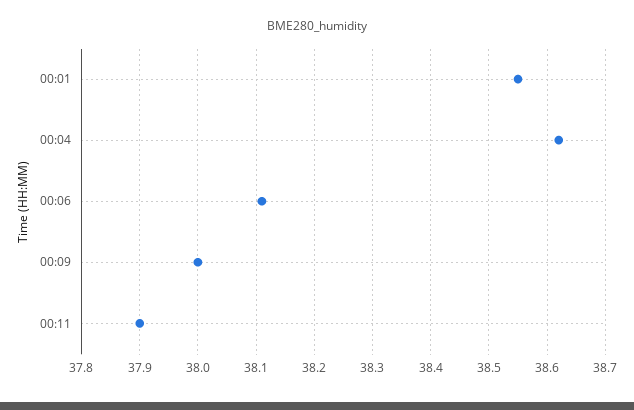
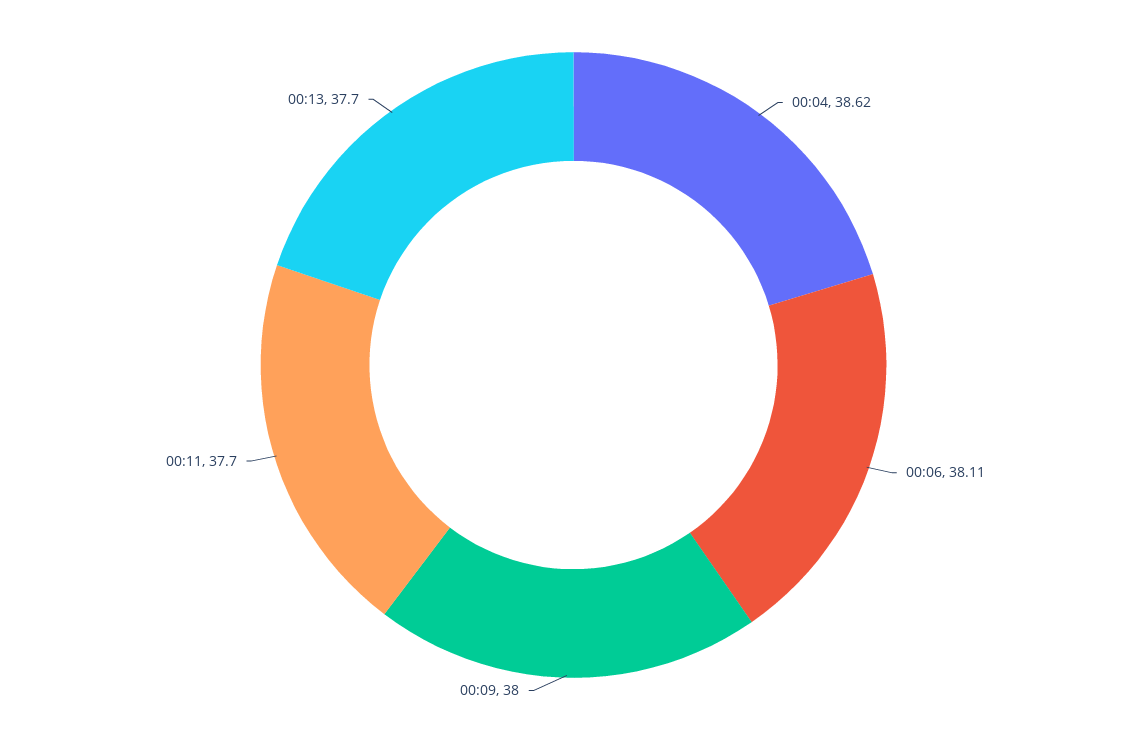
00:01: 38.55 -> none
00:11: 37.9 -> 37.7
00:13: none -> 37.7

